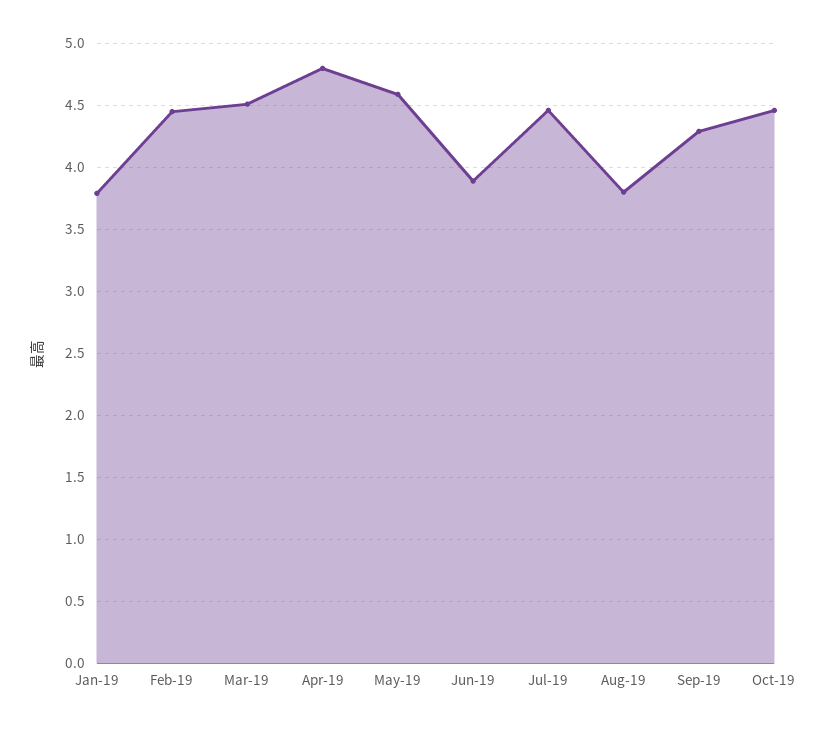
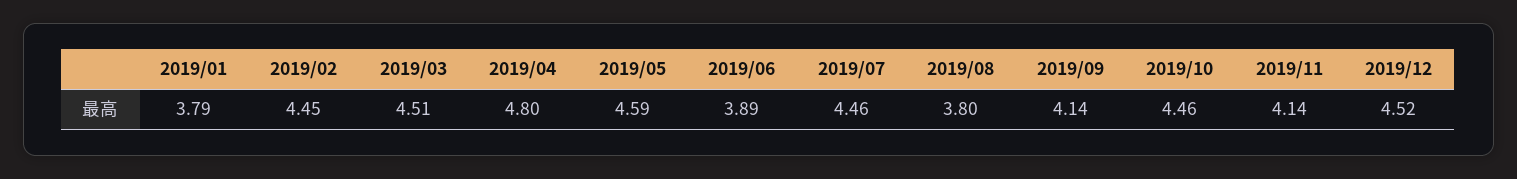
Sep-19: 4.3 -> 4.14
2019/11: none -> 4.14
2019/12: none -> 4.52

